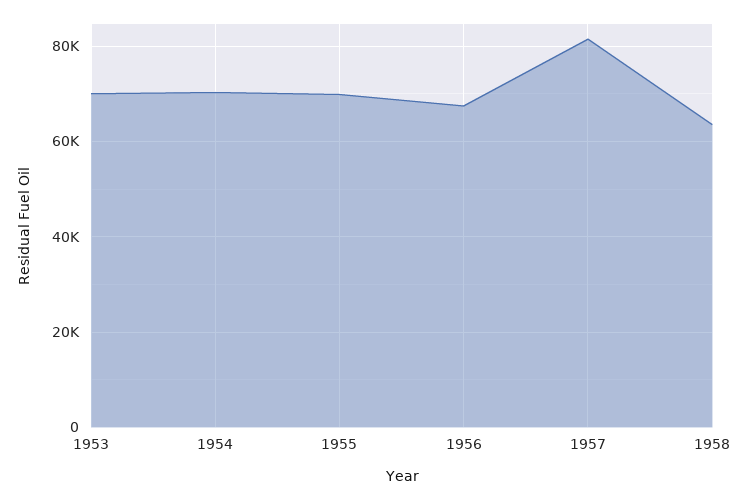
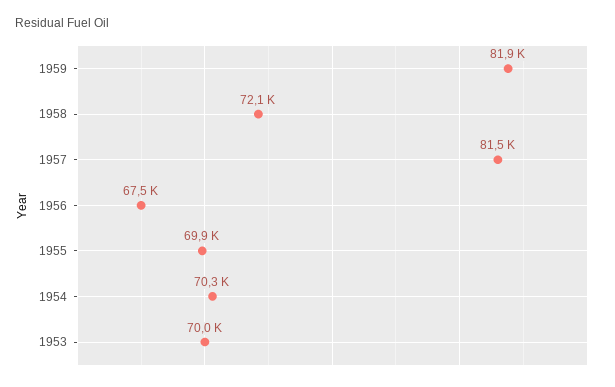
1958: 64000 -> 72100
1959: none -> 81900

